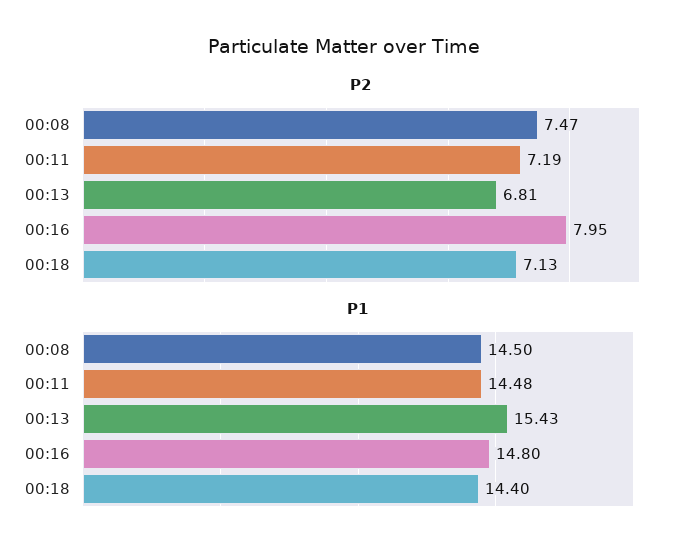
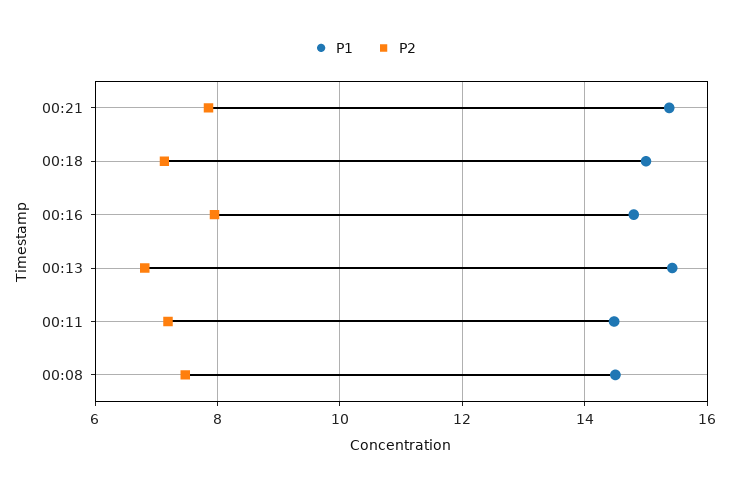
P1, 00:18: 14.4 -> 15
P1, 00:21: none -> 15.4
P2, 00:21: none -> 7.8

